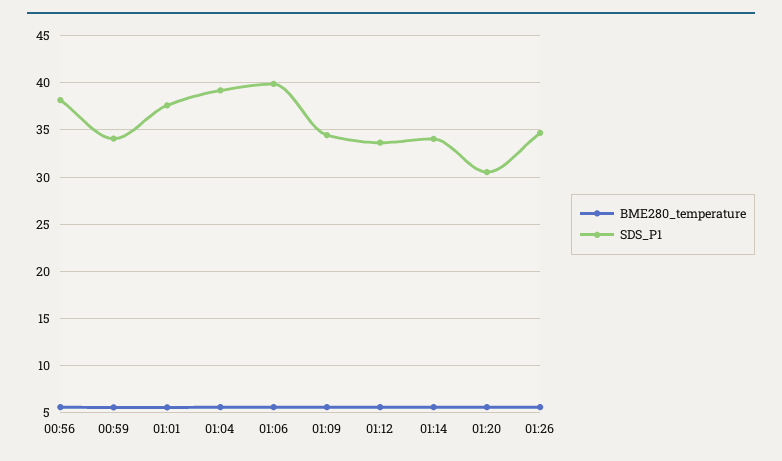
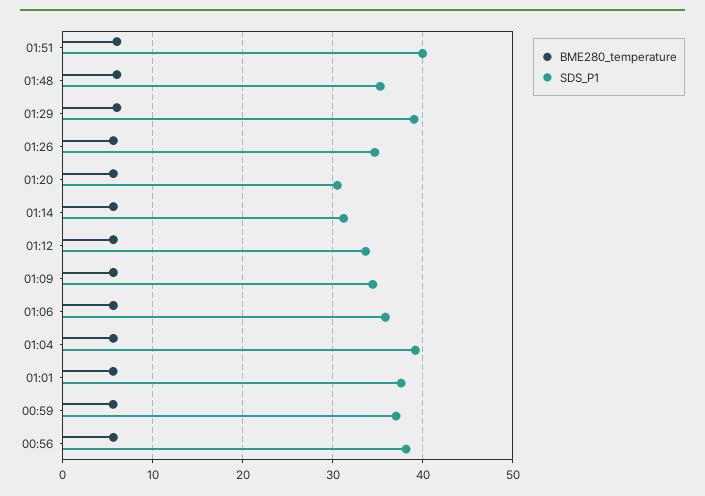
SDS_P1, 00:59: 34 -> 37
SDS_P1, 01:06: 40 -> 36
SDS_P1, 01:14: 34 -> 31
BME280_temperature, 01:51: none -> 6
SDS_P1, 01:51: none -> 40
BME280_temperature, 01:48: none -> 6
SDS_P1, 01:48: none -> 35
BME280_temperature, 01:29: none -> 6
SDS_P1, 01:29: none -> 39

